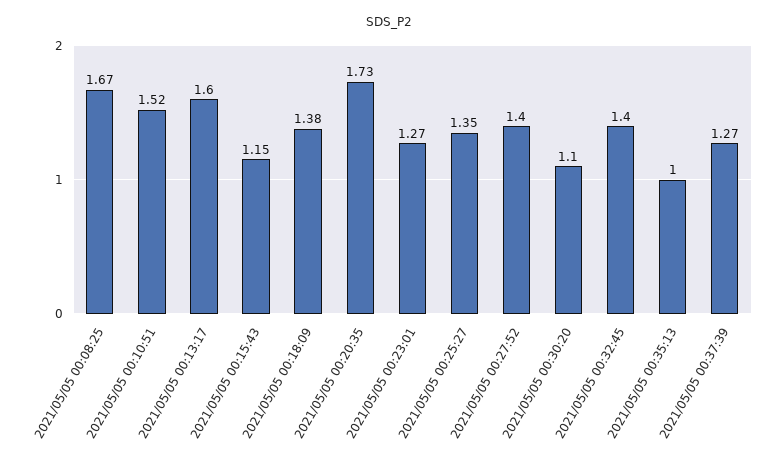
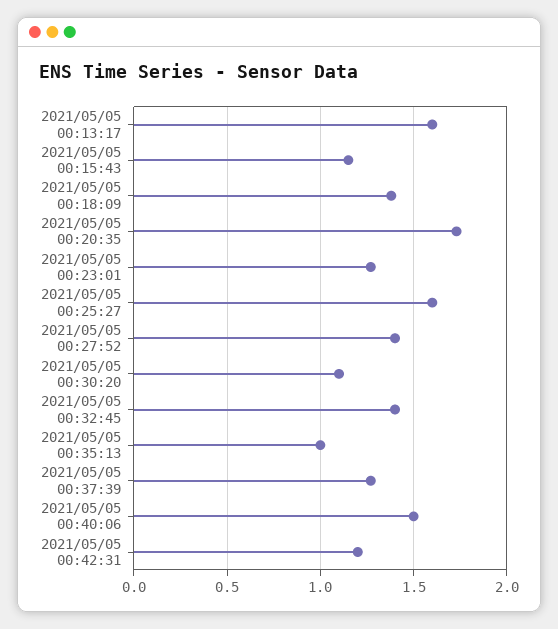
2021/05/05 00:08:25: 1.67 -> none
2021/05/05 00:10:51: 1.52 -> none
2021/05/05 00:25:27: 1.35 -> 1.6
2021/05/05 00:40:06: none -> 1.5
2021/05/05 00:42:31: none -> 1.2

